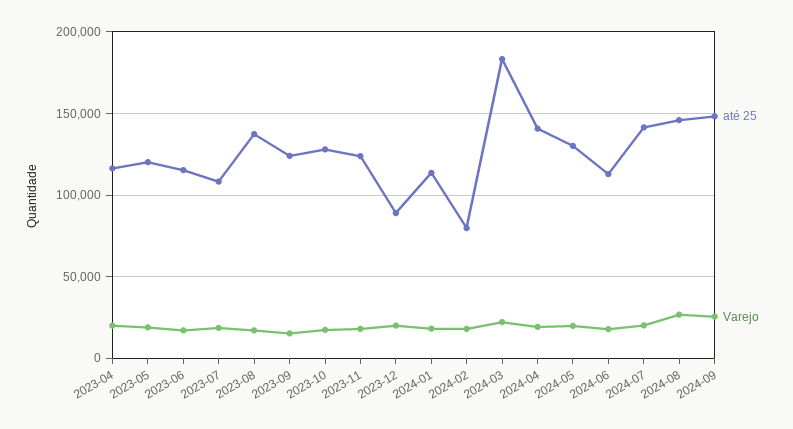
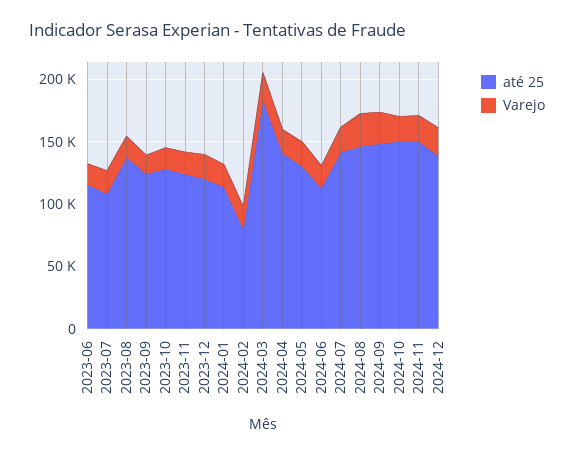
até 25, 2023-04: 115000 -> none
Varejo, 2023-04: 20000 -> none
até 25, 2023-05: 120000 -> none
Varejo, 2023-05: 20000 -> none
até 25, 2023-12: 90000 -> 120000
até 25, 2024-10: none -> 150000
Varejo, 2024-10: none -> 20000
até 25, 2024-11: none -> 150000
Varejo, 2024-11: none -> 20000
até 25, 2024-12: none -> 140000
Varejo, 2024-12: none -> 20000

